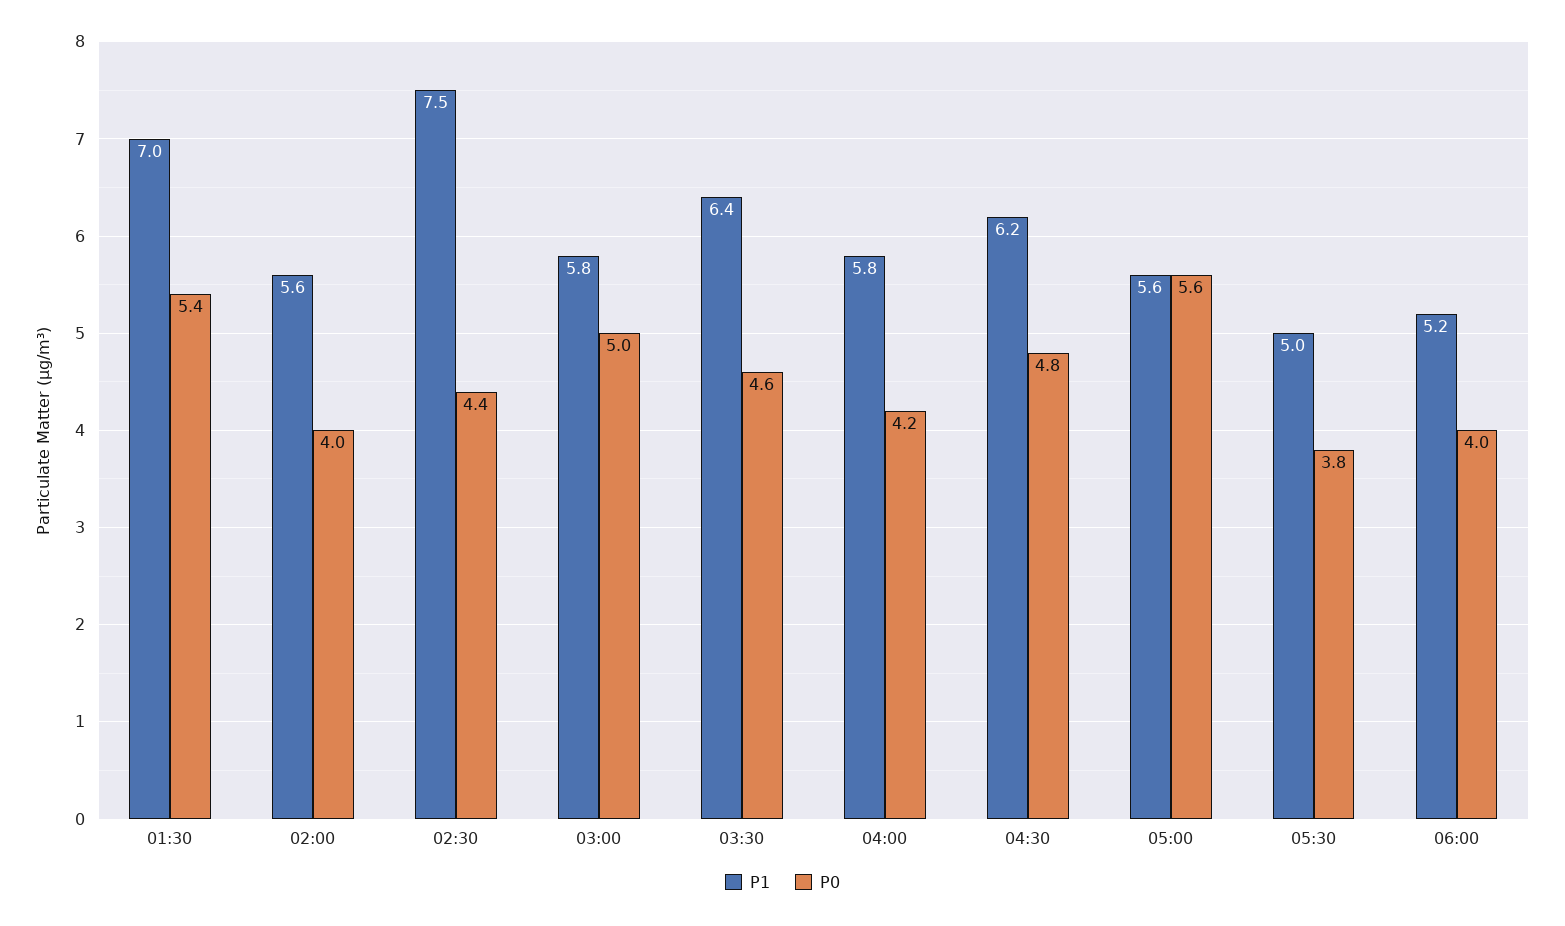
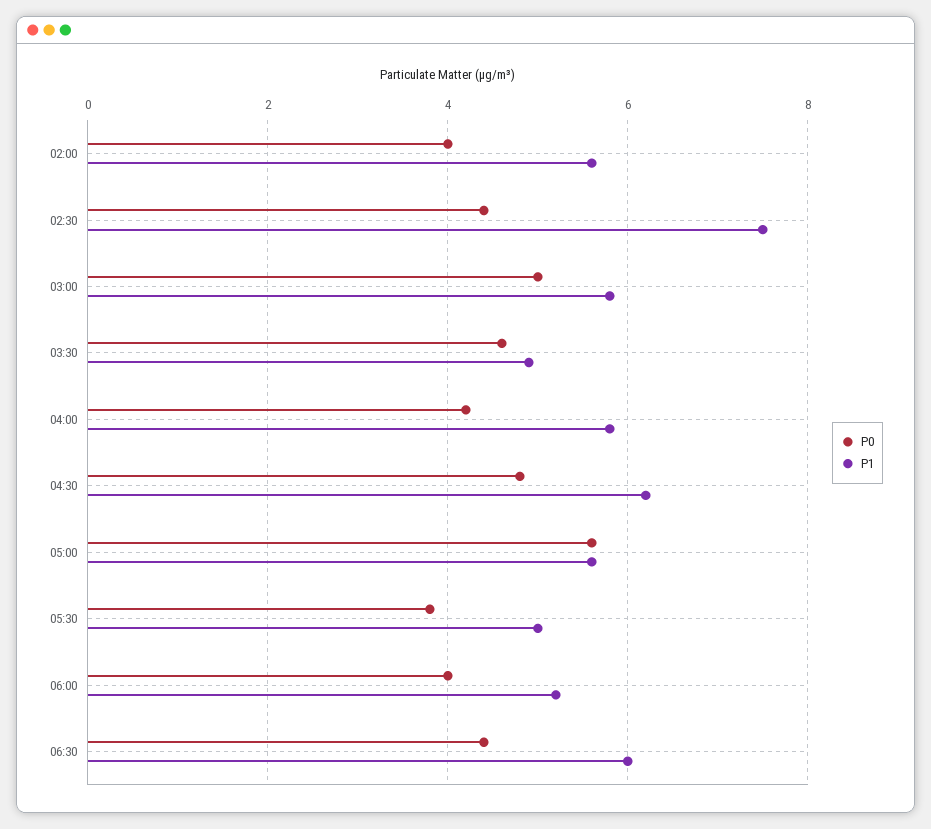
P1, 01:30: 7 -> none
P0, 01:30: 5.4 -> none
P1, 03:30: 6.4 -> 5
P0, 06:30: none -> 4.5
P1, 06:30: none -> 6

